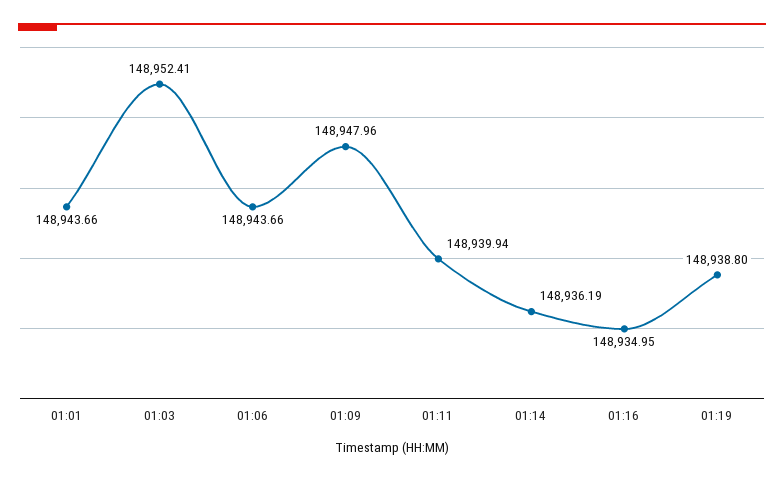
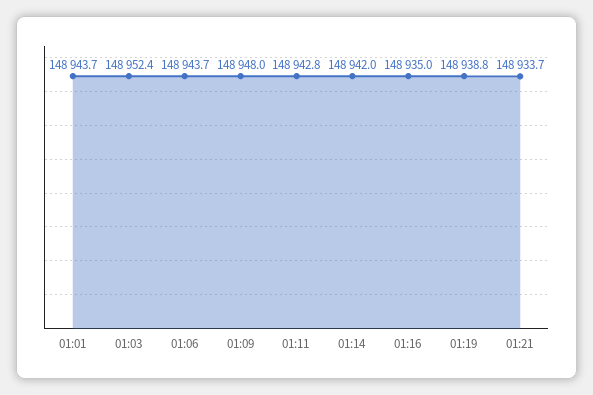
01:11: 148939.94 -> 148942.8
01:14: 148936.19 -> 148942
01:21: none -> 148933.7

